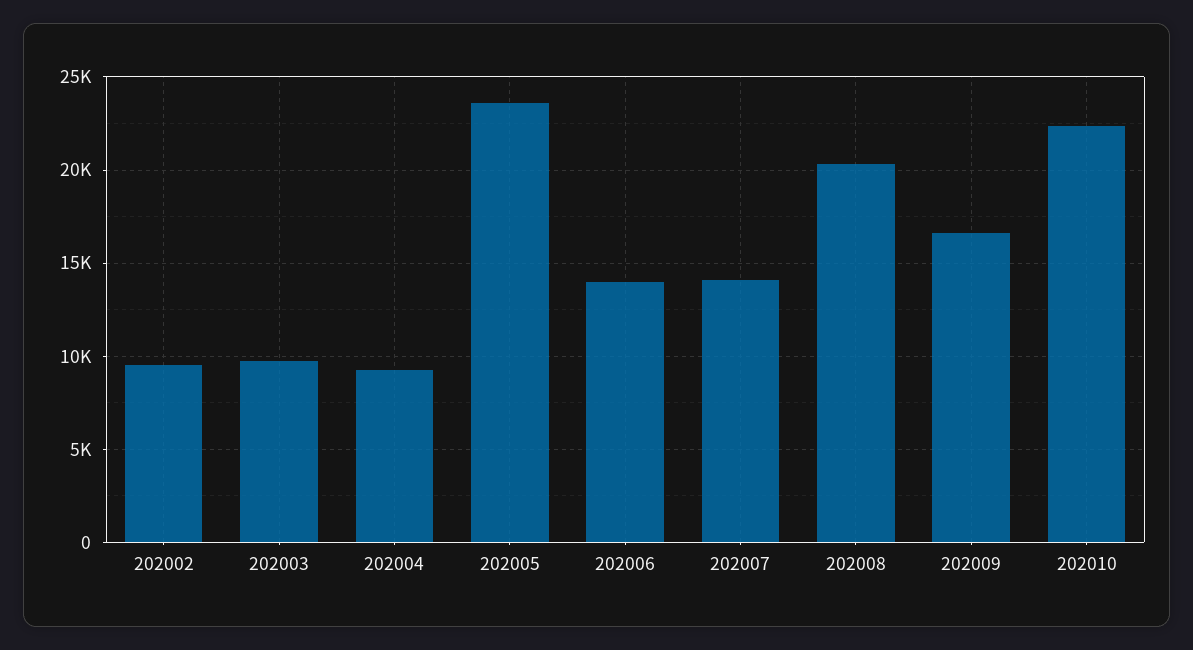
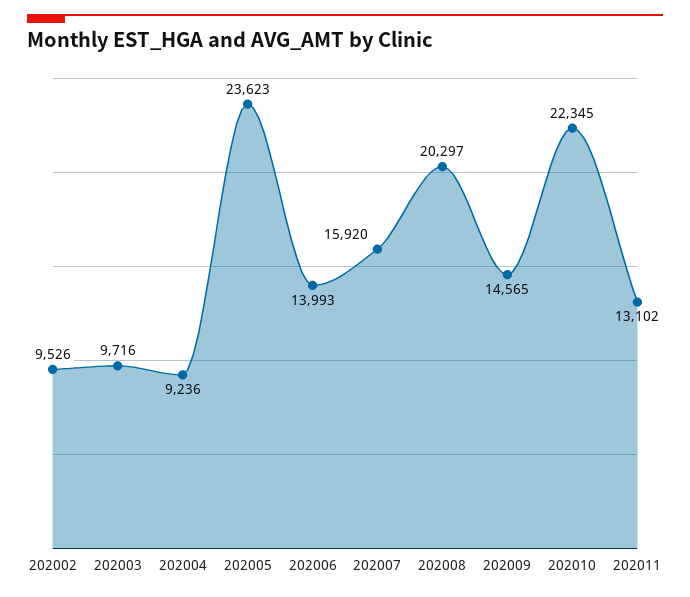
202007: 14000 -> 15920
202009: 16500 -> 14565
202011: none -> 13102

